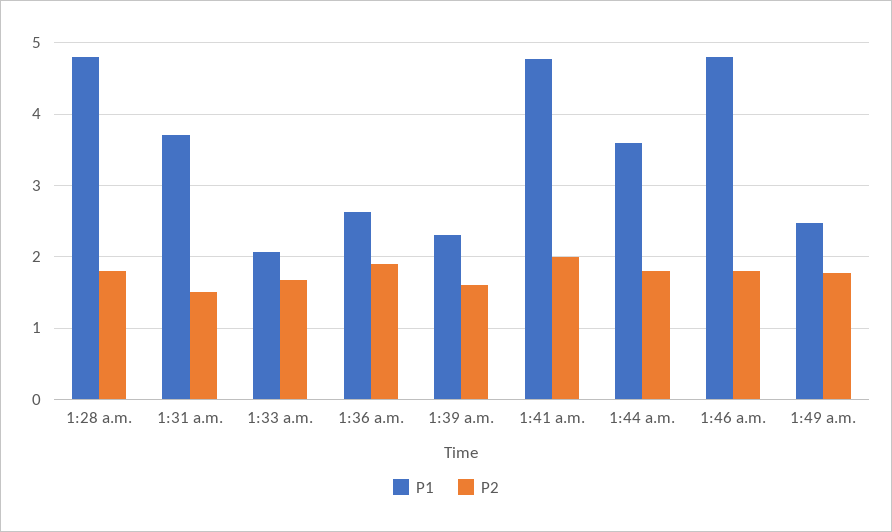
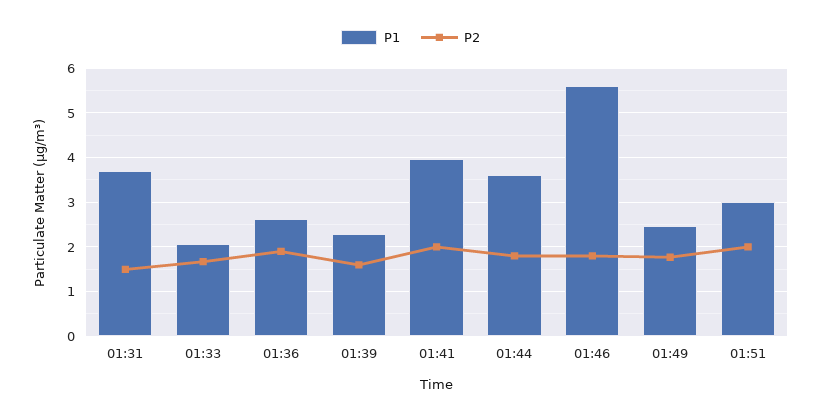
P1, 1:28 a.m.: 4.8 -> none
P2, 1:28 a.m.: 1.8 -> none
P1, 1:41 a.m.: 4.8 -> 4
P1, 1:46 a.m.: 4.8 -> 5.6
P1, 01:51: none -> 3
P2, 01:51: none -> 2

